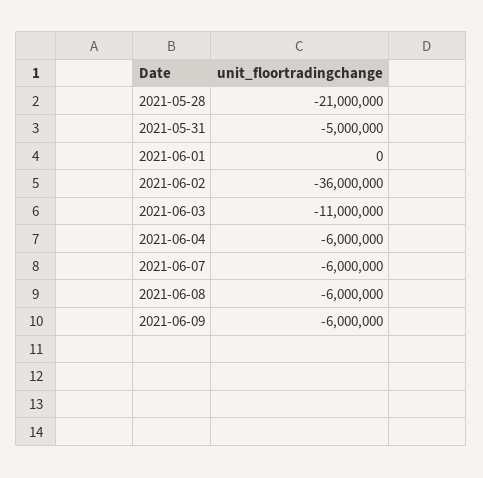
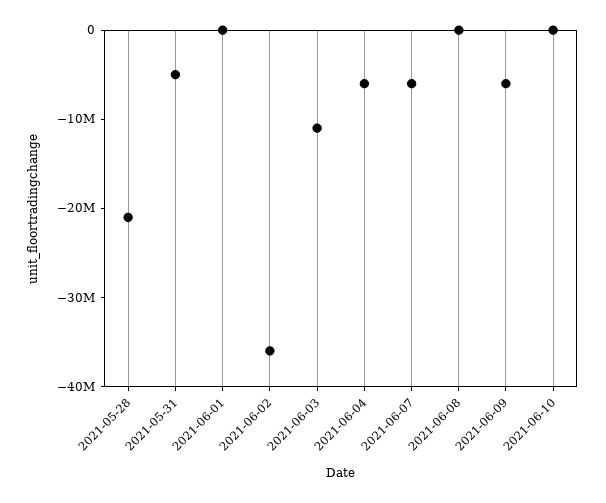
2021-06-08: -6000000 -> 0
2021-06-10: none -> 0

